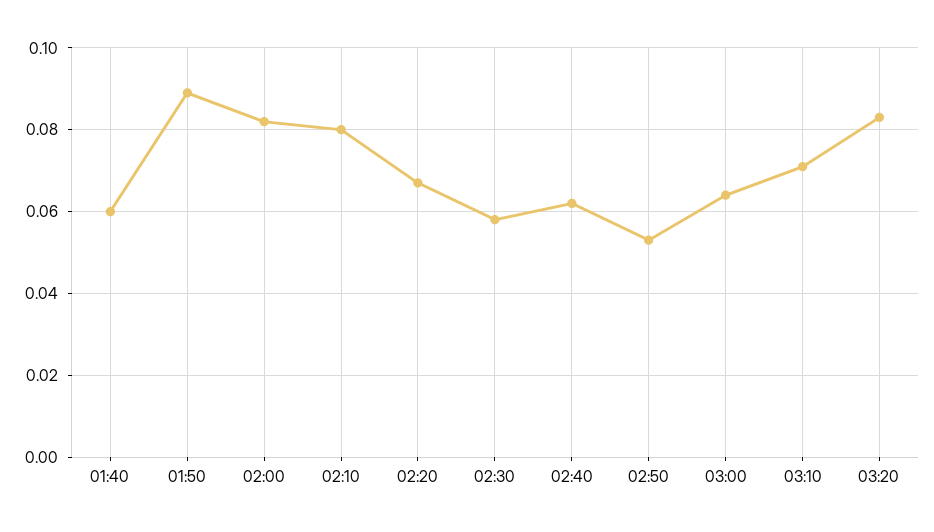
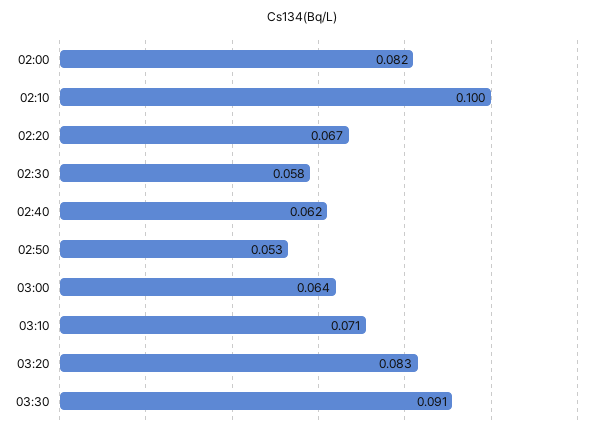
01:40: 0.06 -> none
01:50: 0.09 -> none
02:10: 0.08 -> 0.1
03:30: none -> 0.091

